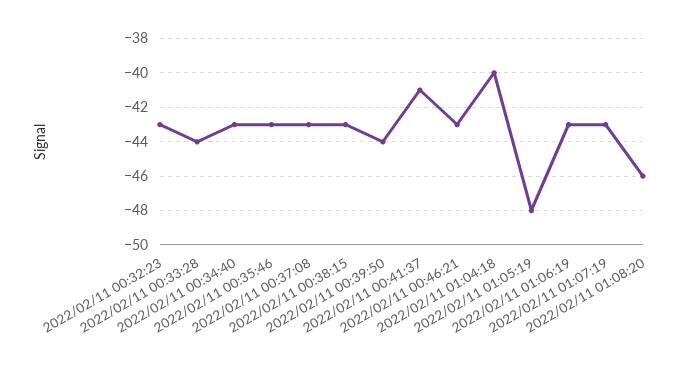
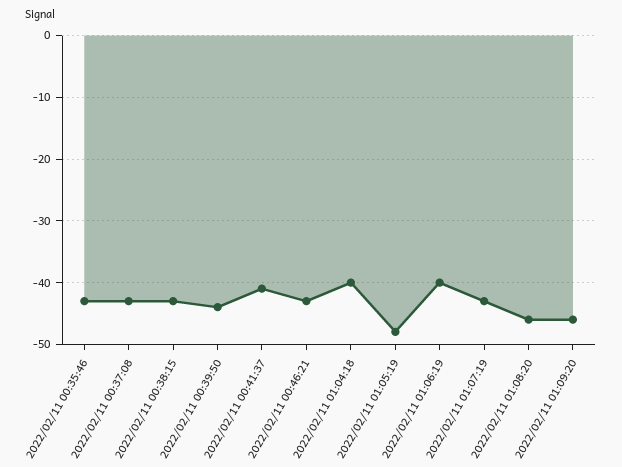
2022/02/11 00:32:23: -43 -> none
2022/02/11 00:33:28: -44 -> none
2022/02/11 00:34:40: -43 -> none
2022/02/11 01:06:19: -43 -> -40
2022/02/11 01:09:20: none -> -46

